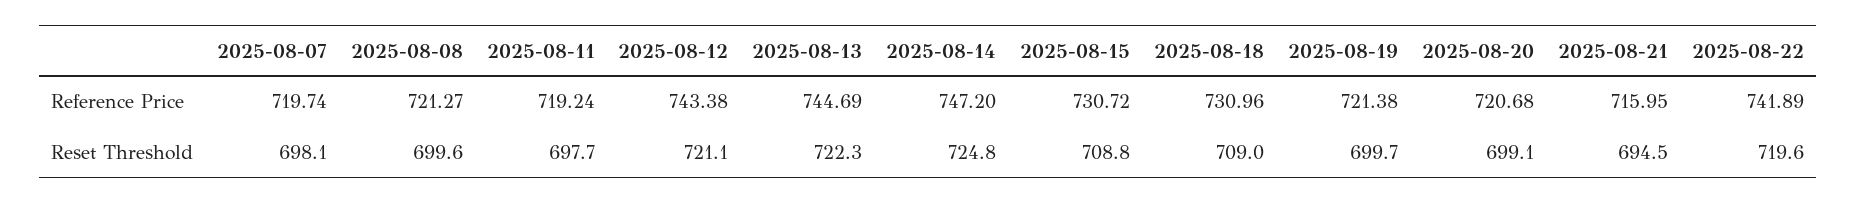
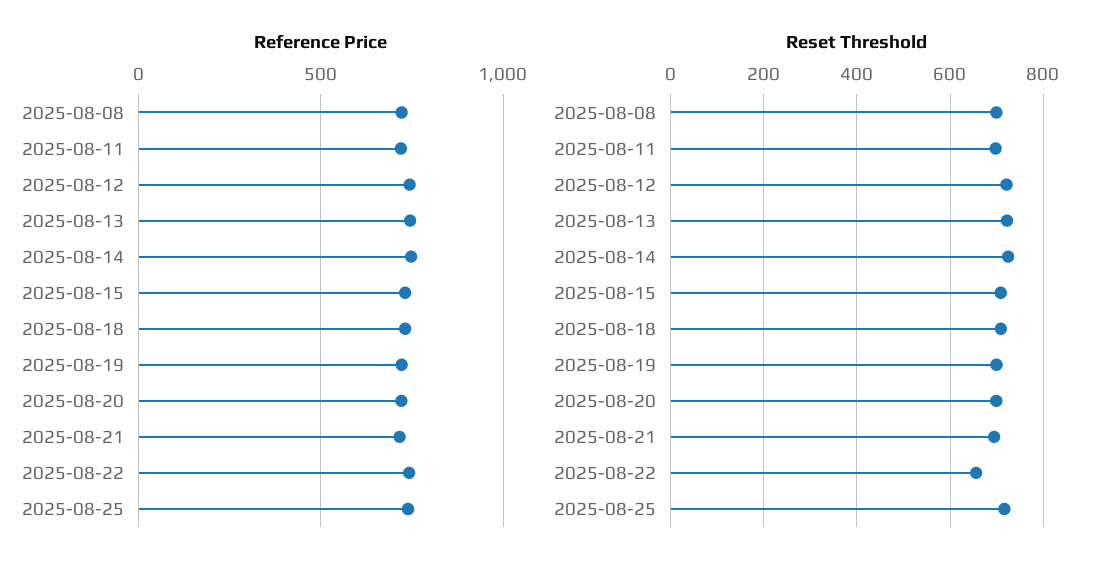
Reference Price, 2025-08-07: 719.74 -> none
Reset Threshold, 2025-08-07: 698.1 -> none
Reset Threshold, 2025-08-22: 719.6 -> 660
Reference Price, 2025-08-25: none -> 750
Reset Threshold, 2025-08-25: none -> 720

